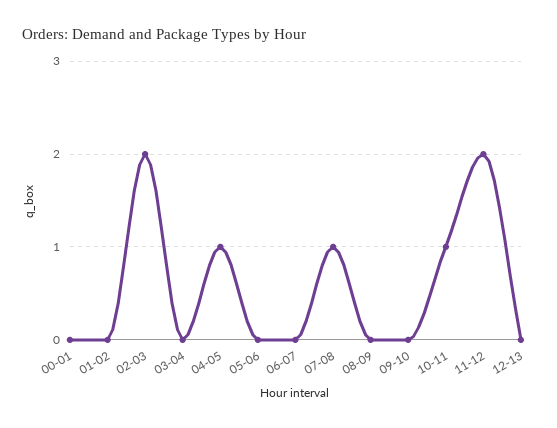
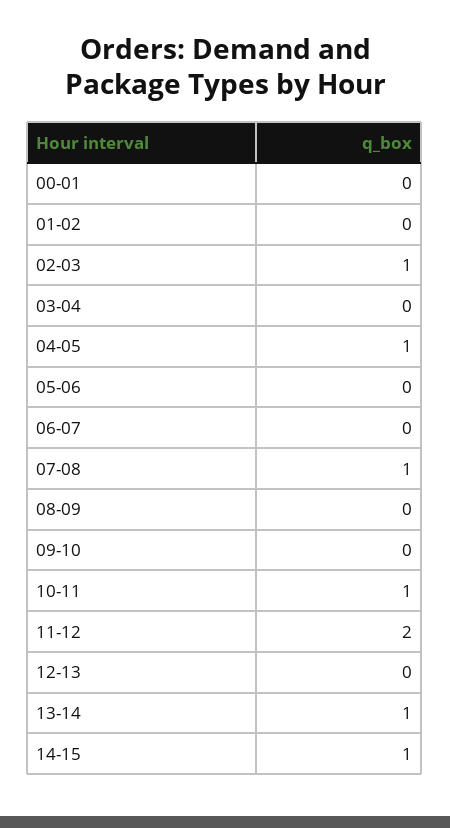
02-03: 2 -> 1
13-14: none -> 1
14-15: none -> 1

